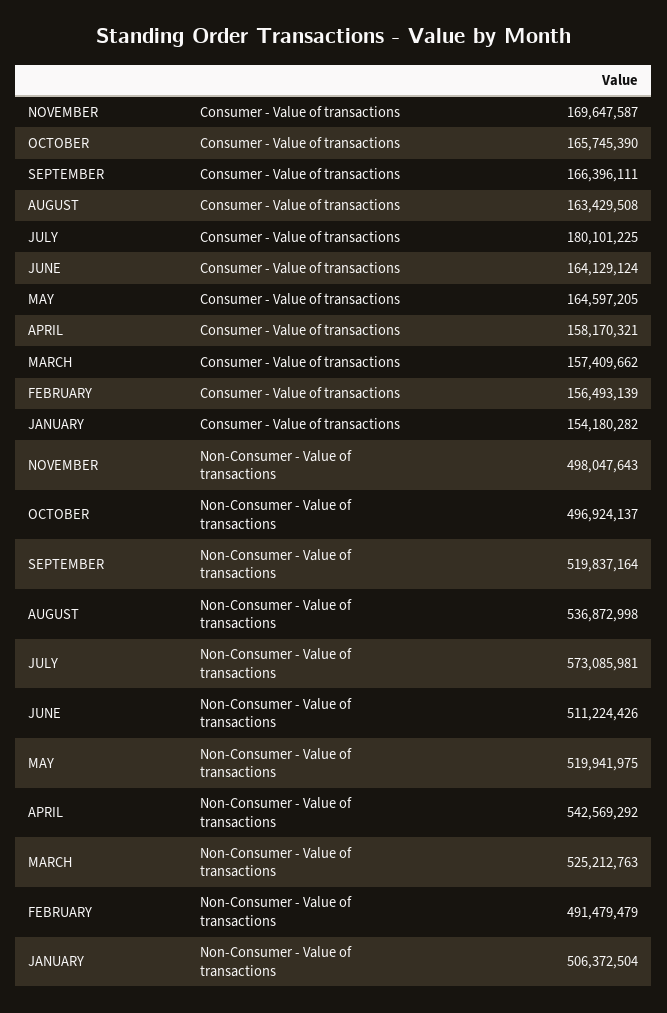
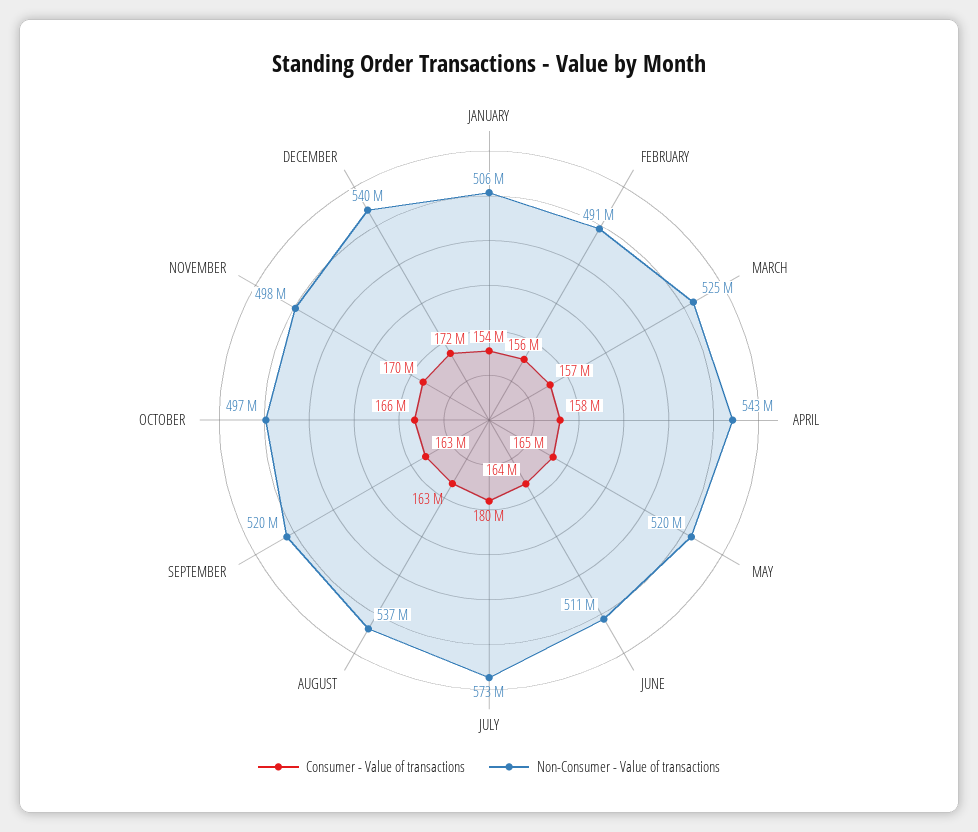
Consumer - Value of transactions, SEPTEMBER: 166396111 -> 163000000
Consumer - Value of transactions, DECEMBER: none -> 172000000
Non-Consumer - Value of transactions, DECEMBER: none -> 540000000

